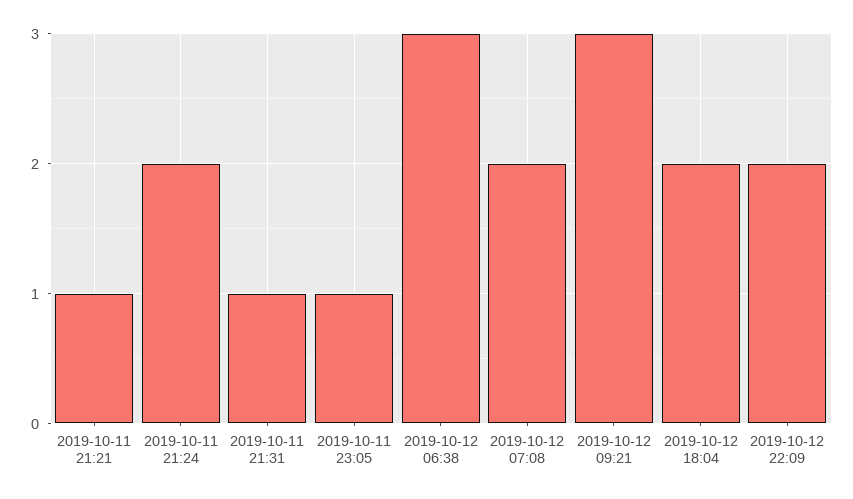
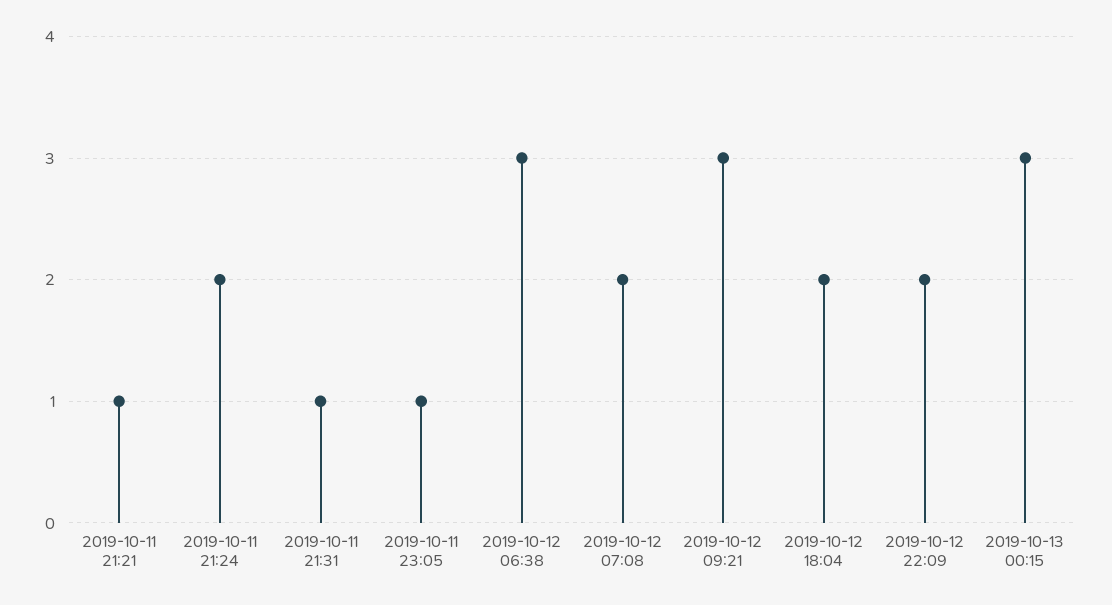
2019-10-13 00:15: none -> 3

